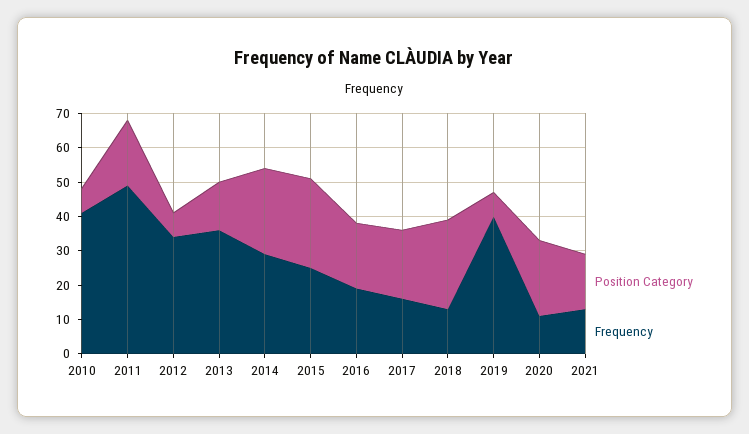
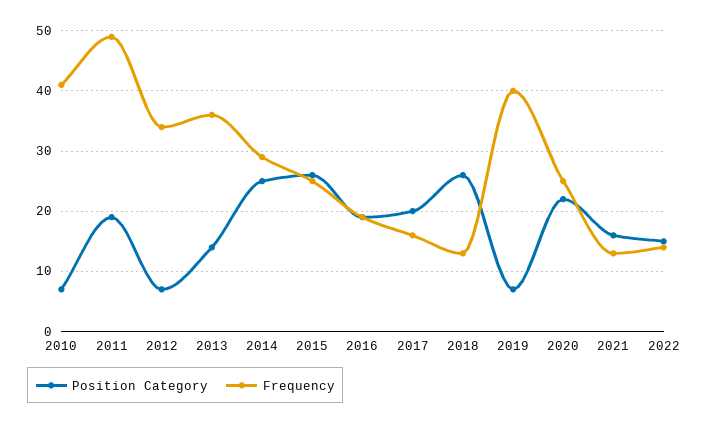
Frequency, 2020: 10 -> 25
Position Category, 2022: none -> 15
Frequency, 2022: none -> 14

